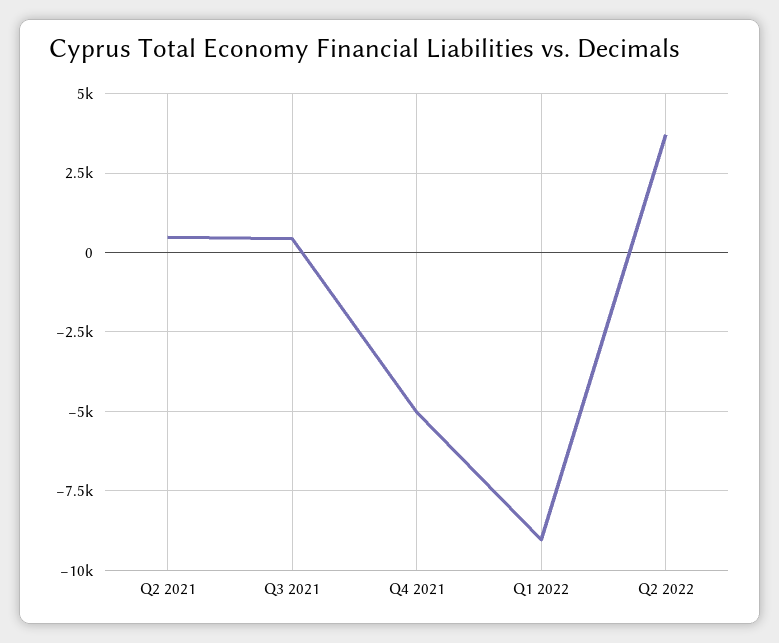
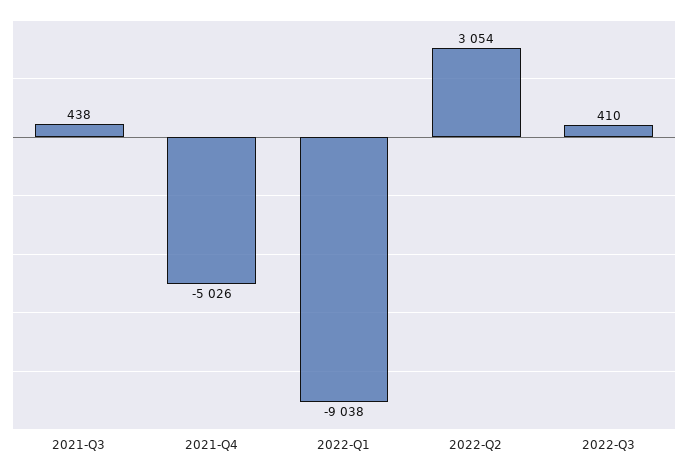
Q2 2021: 500 -> none
Q2 2022: 3750 -> 3054
2022-Q3: none -> 410

